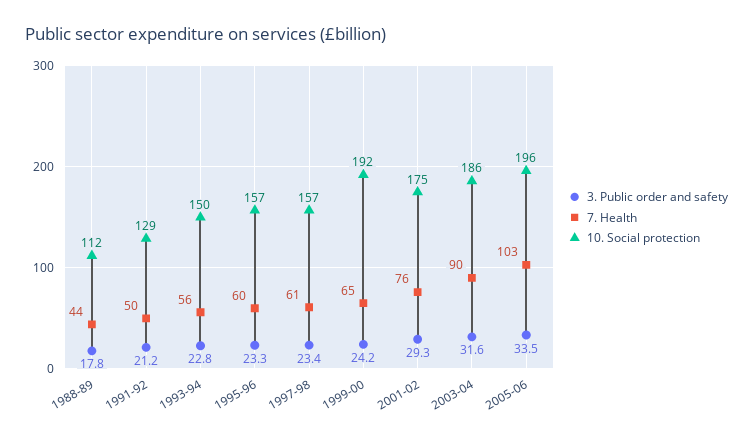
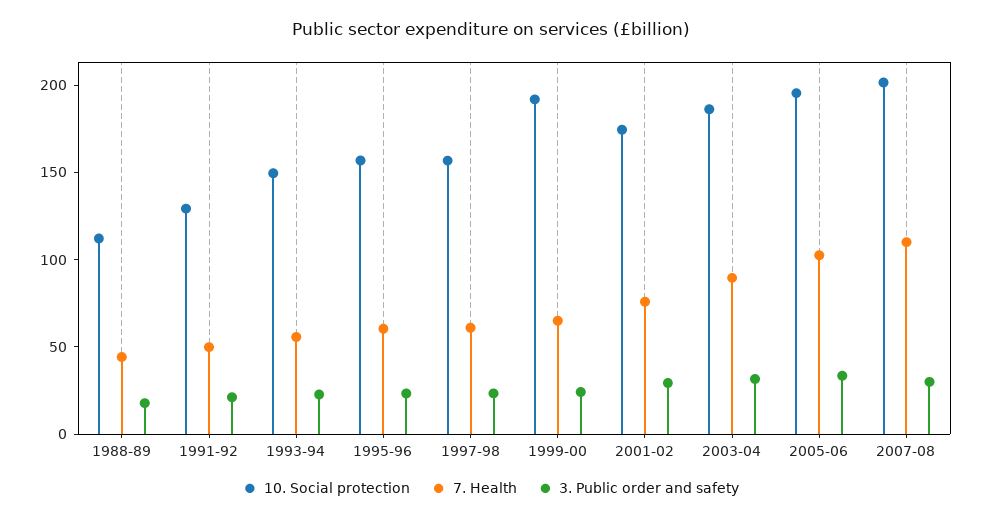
10. Social protection, 2007-08: none -> 200
7. Health, 2007-08: none -> 110
3. Public order and safety, 2007-08: none -> 30

